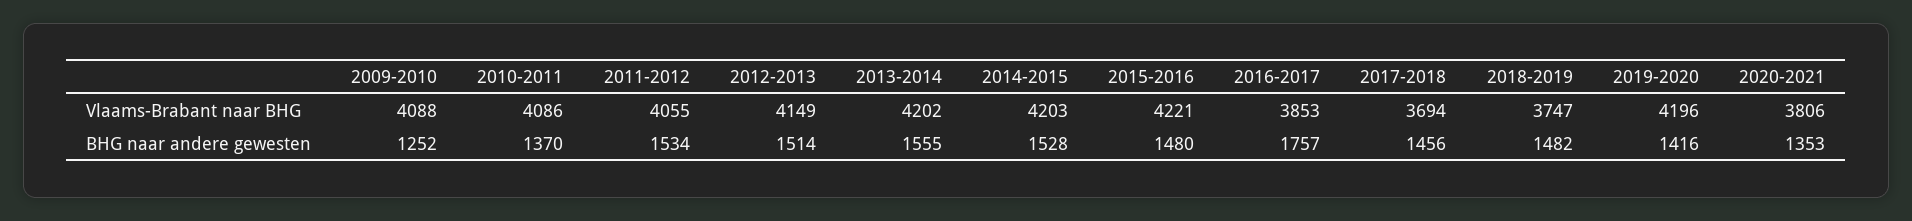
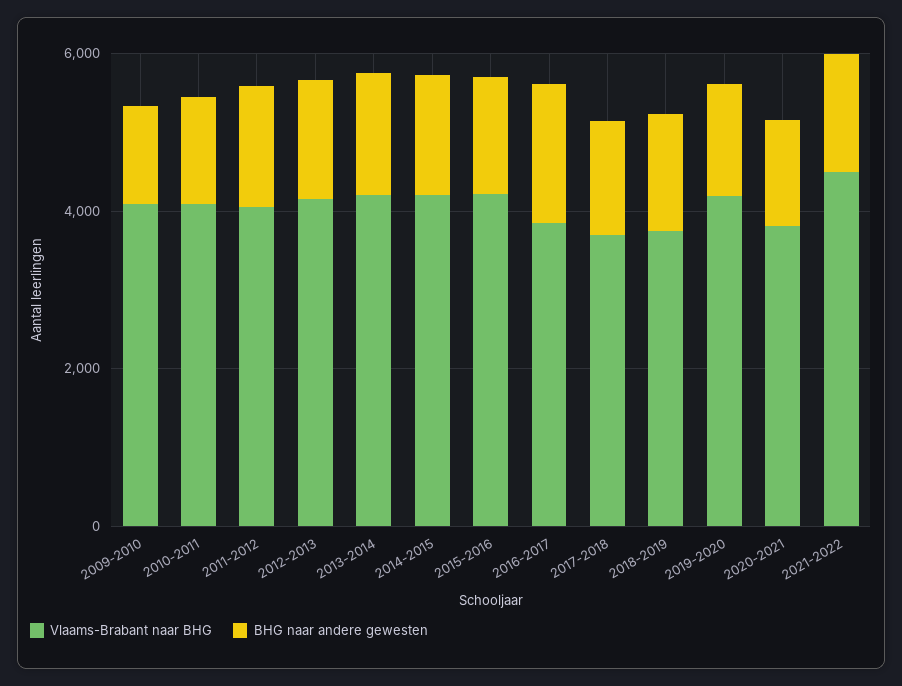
Vlaams-Brabant naar BHG, 2021-2022: none -> 4500
BHG naar andere gewesten, 2021-2022: none -> 1500

